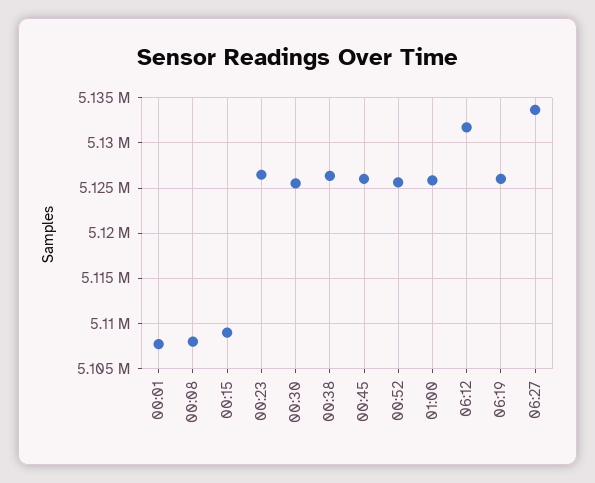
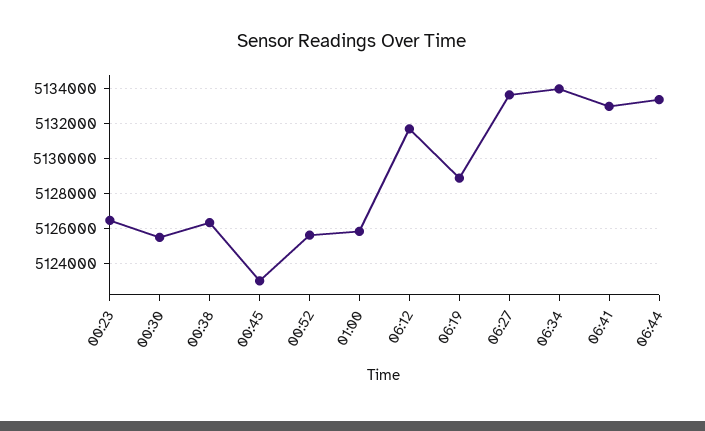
00:01: 5108000 -> none
00:08: 5108000 -> none
00:15: 5109000 -> none
00:45: 5126000 -> 5123000
06:19: 5126000 -> 5129000
06:34: none -> 5134000
06:41: none -> 5133000
06:44: none -> 5133500

